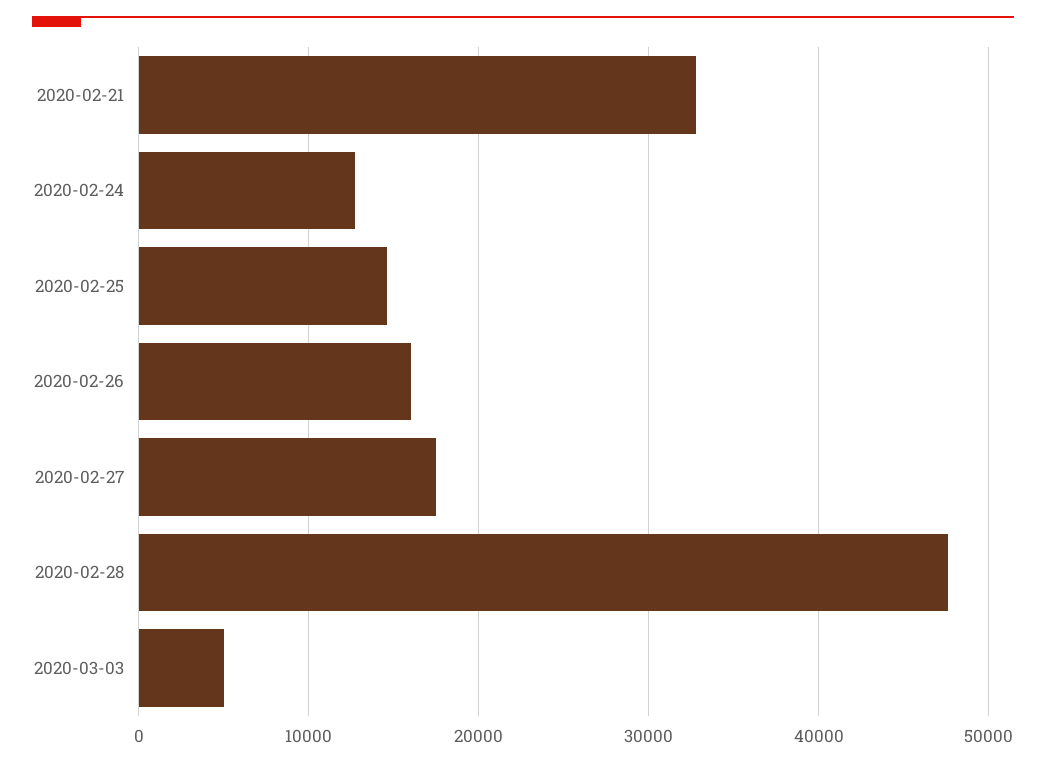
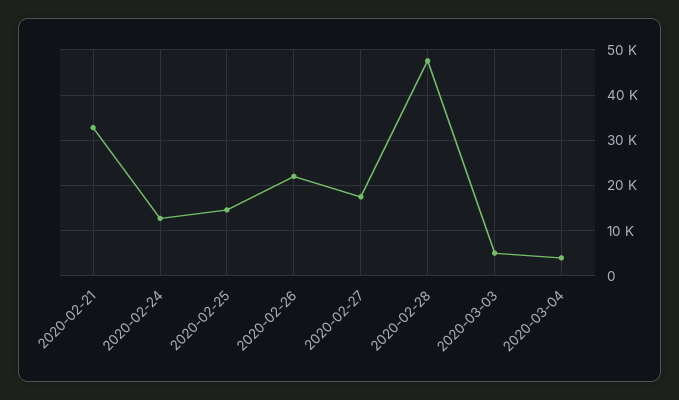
2020-02-26: 16000 -> 22000
2020-03-04: none -> 4000

